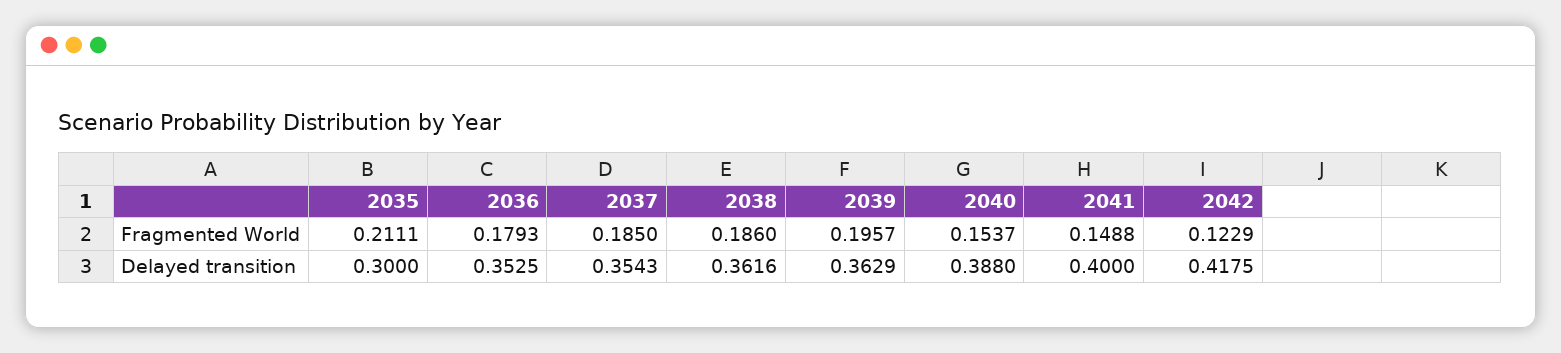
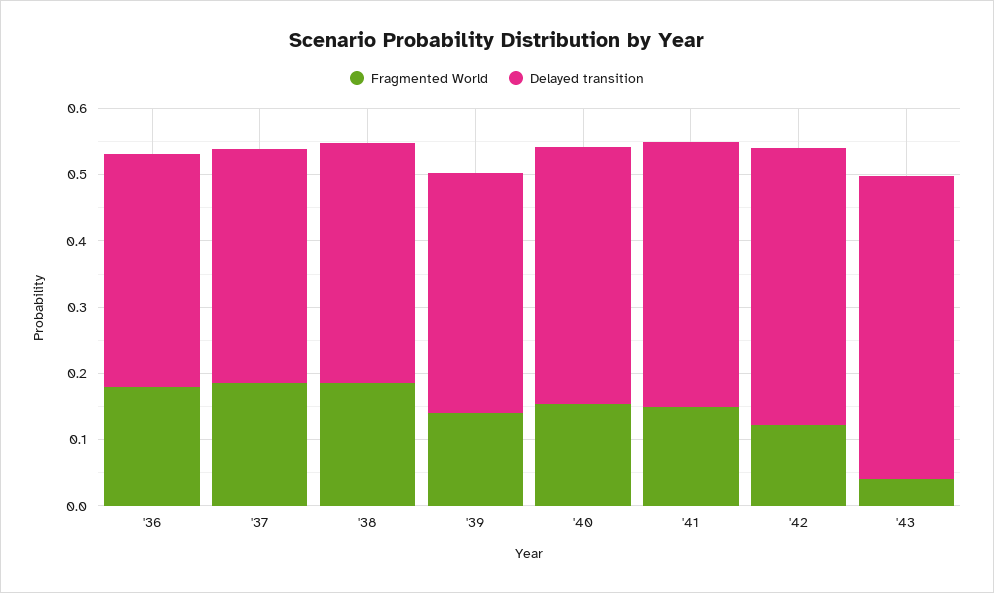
Fragmented World, 2035: 0.2111 -> none
Fragmented World, 2039: 0.1957 -> 0.14
Delayed transition, 2035: 0.3 -> none
Fragmented World, '43: none -> 0.04
Delayed transition, '43: none -> 0.46

